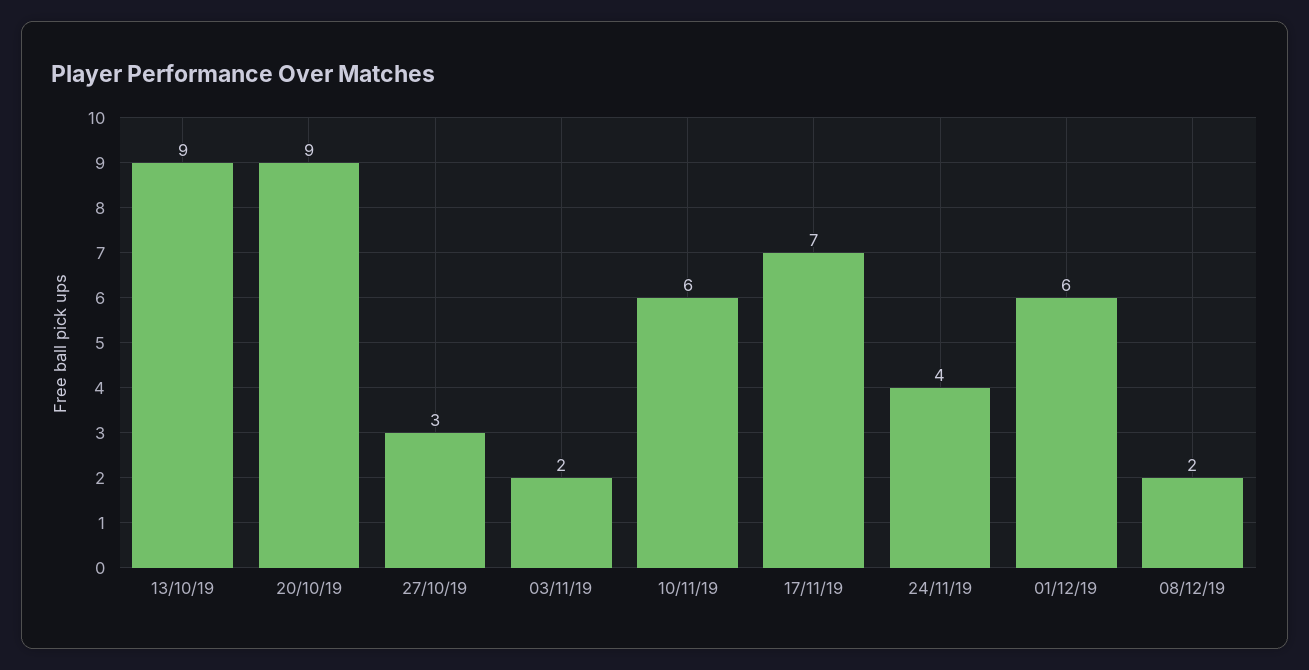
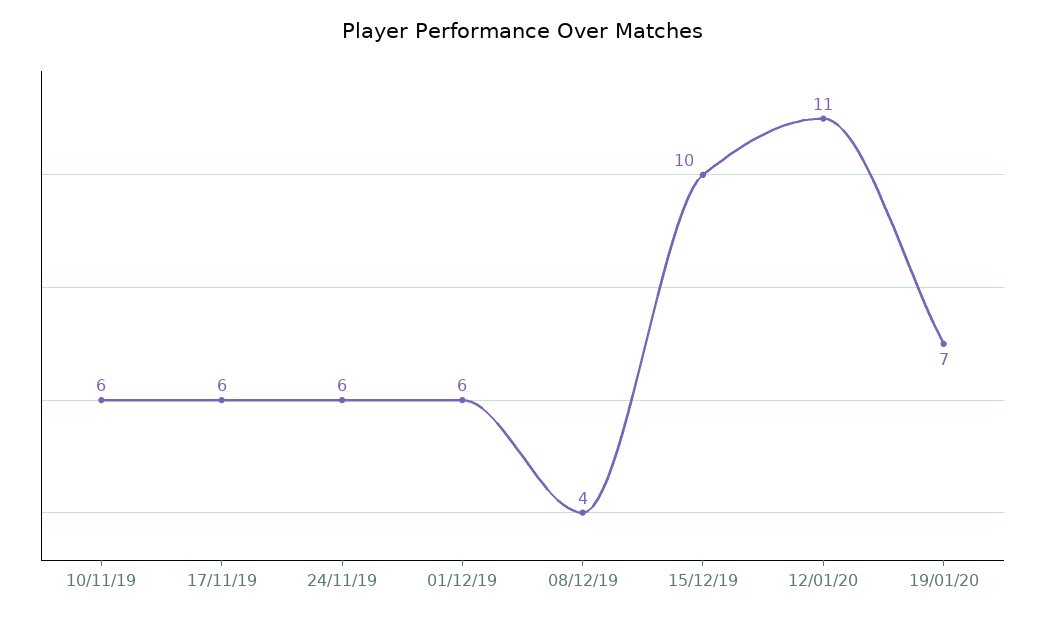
13/10/19: 9 -> none
20/10/19: 9 -> none
27/10/19: 3 -> none
03/11/19: 2 -> none
17/11/19: 7 -> 6
24/11/19: 4 -> 6
08/12/19: 2 -> 4
15/12/19: none -> 10
12/01/20: none -> 11
19/01/20: none -> 7

